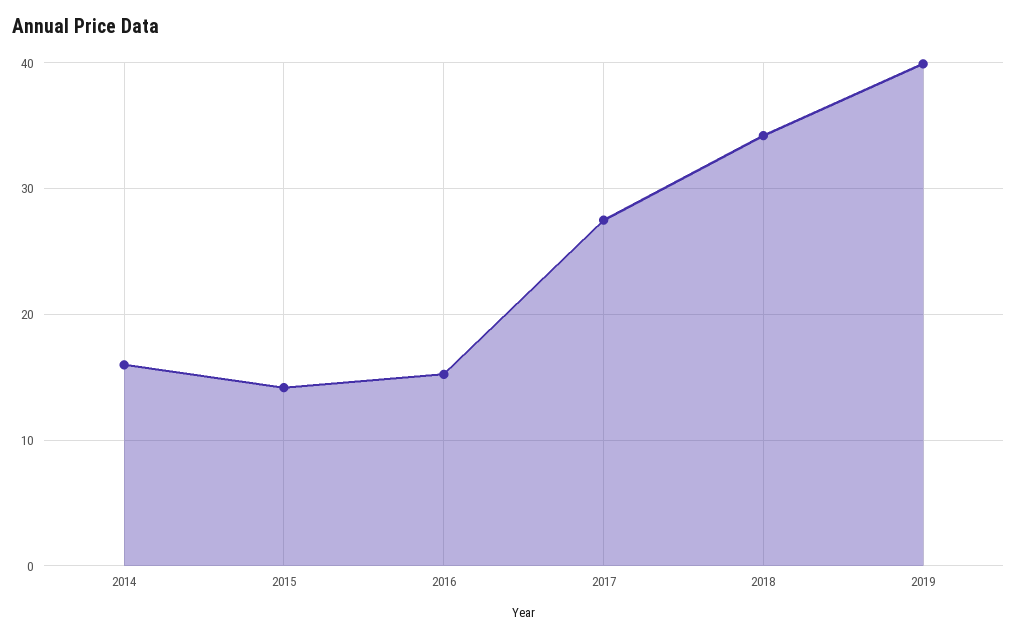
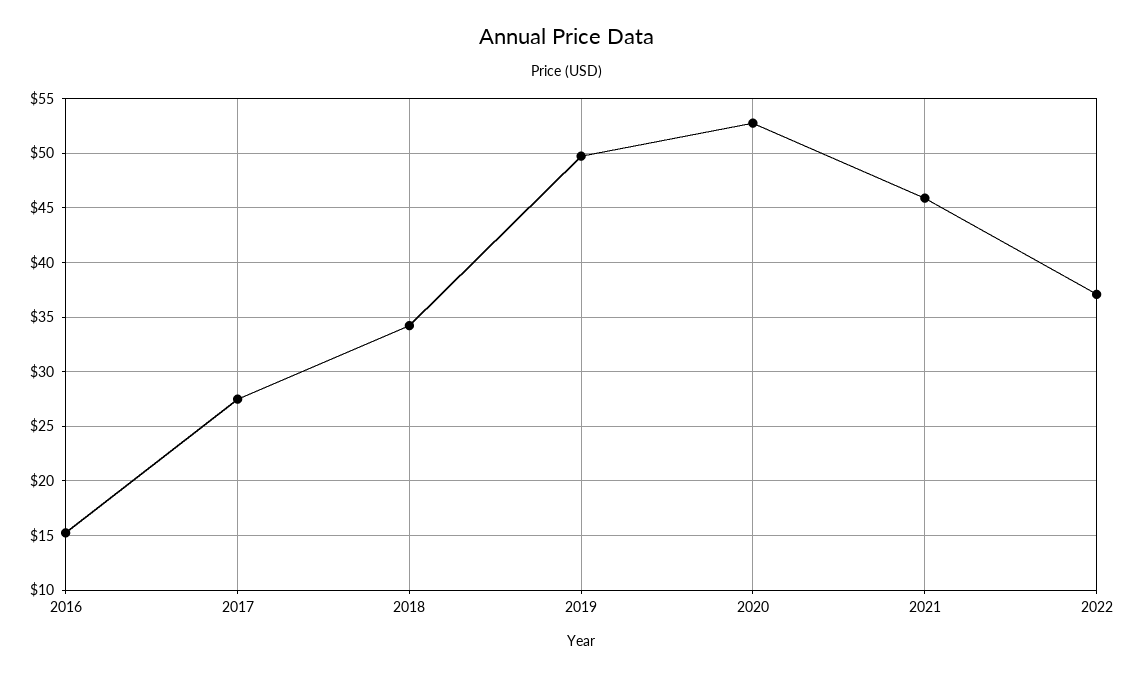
2014: 16 -> none
2015: 14 -> none
2019: 40 -> 50
2020: none -> 53
2021: none -> 46
2022: none -> 37

